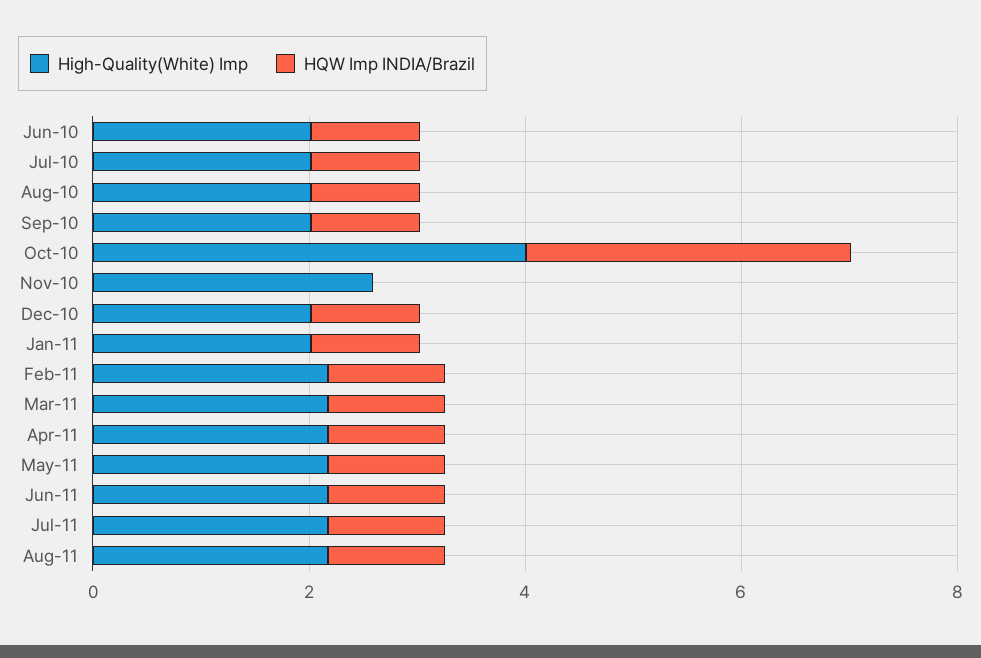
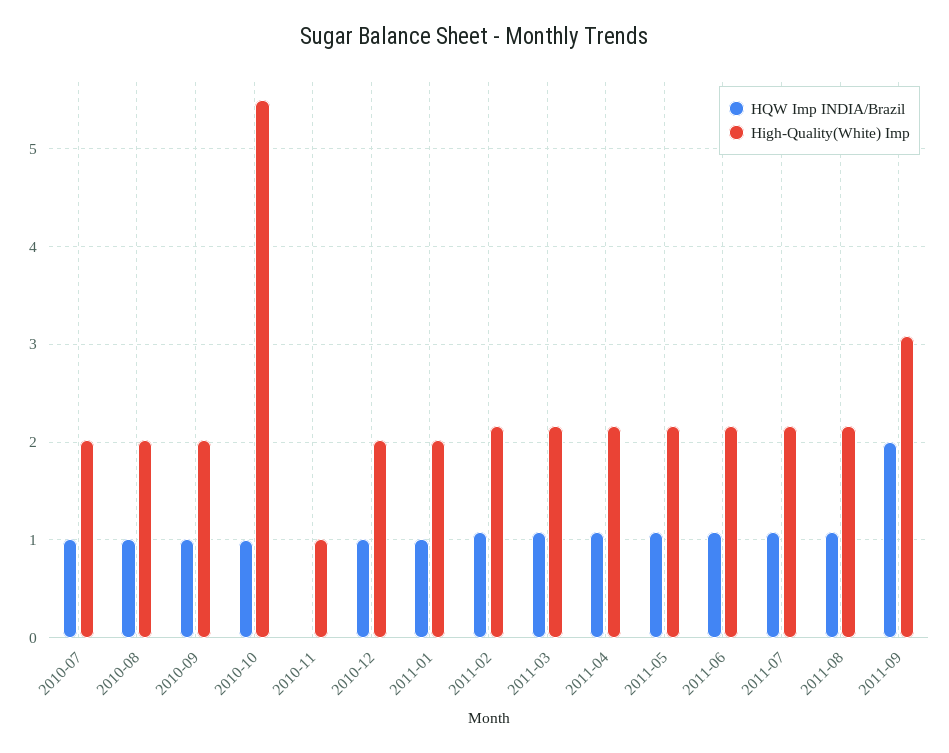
High-Quality(White) Imp, Jun-10: 2 -> none
HQW Imp INDIA/Brazil, Jun-10: 1 -> none
High-Quality(White) Imp, Oct-10: 4 -> 5.5
HQW Imp INDIA/Brazil, Oct-10: 3 -> 1
High-Quality(White) Imp, Nov-10: 2.5 -> 1
HQW Imp INDIA/Brazil, 2011-09: none -> 2
High-Quality(White) Imp, 2011-09: none -> 3.1

